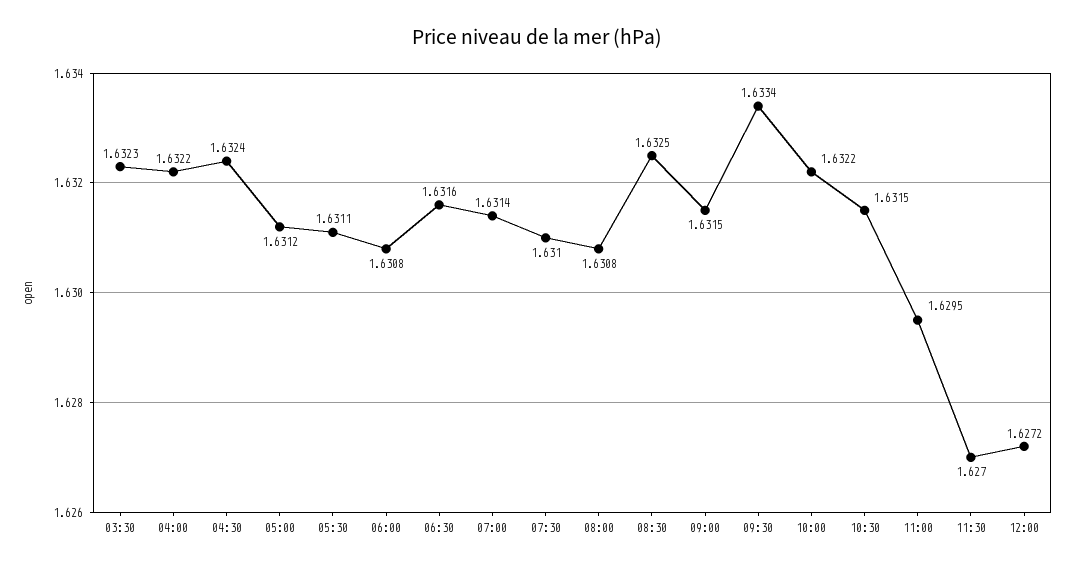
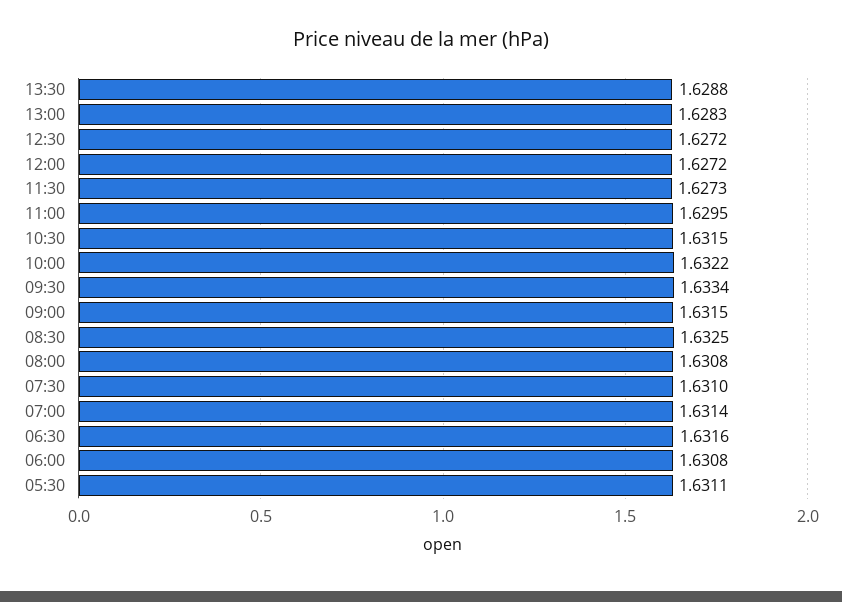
03:30: 1.6323 -> none
04:00: 1.6322 -> none
04:30: 1.6324 -> none
05:00: 1.6312 -> none
11:30: 1.627 -> 1.6273
13:30: none -> 1.6288
13:00: none -> 1.6283
12:30: none -> 1.6272

